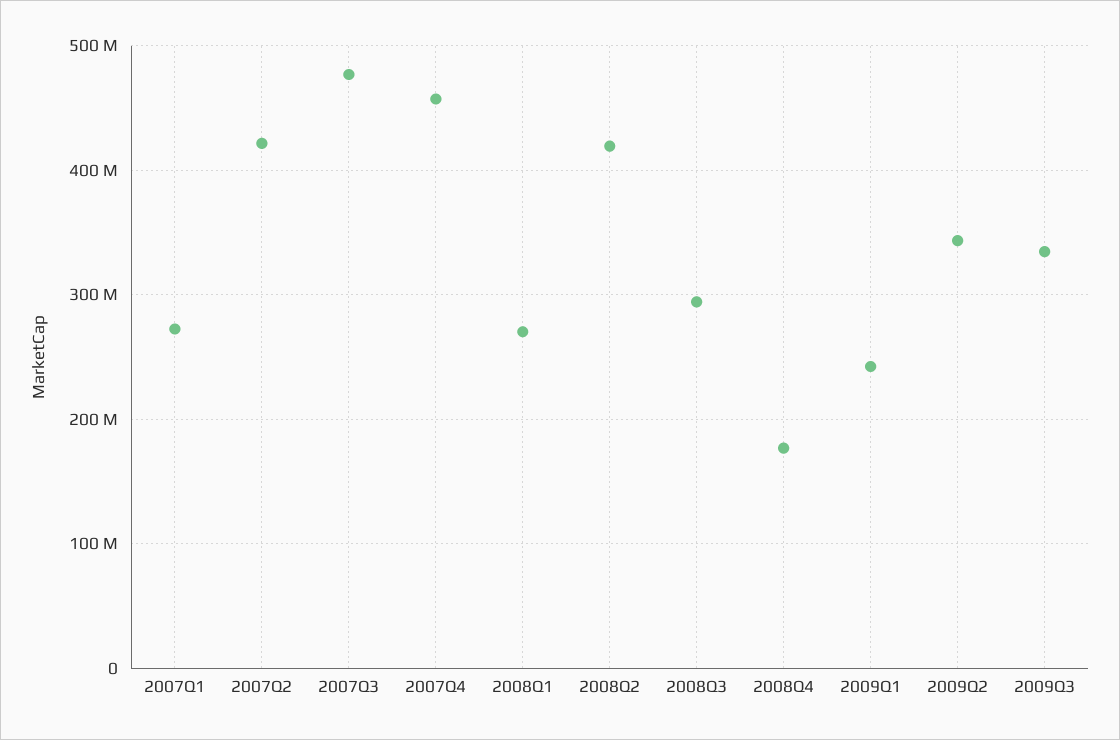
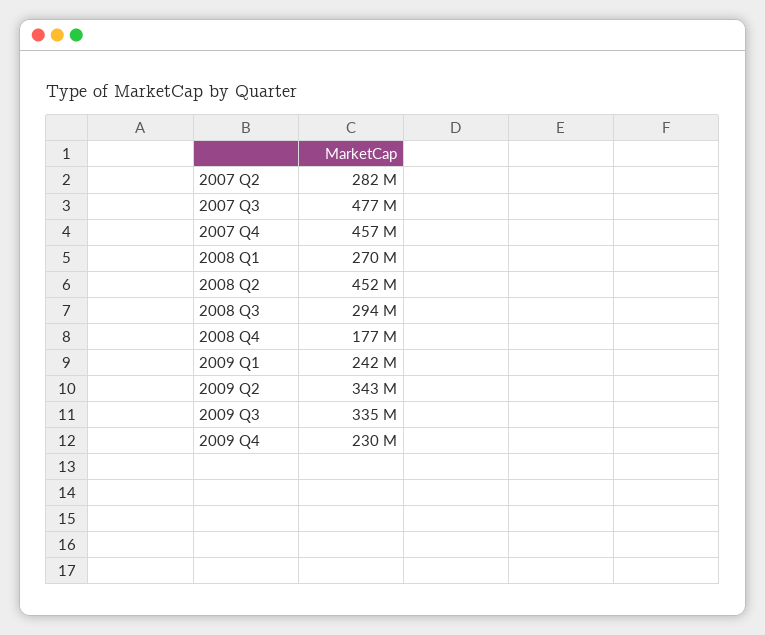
2007Q1: 270000000 -> none
2007Q2: 420000000 -> 282000000
2008Q2: 420000000 -> 452000000
2009 Q4: none -> 230000000

